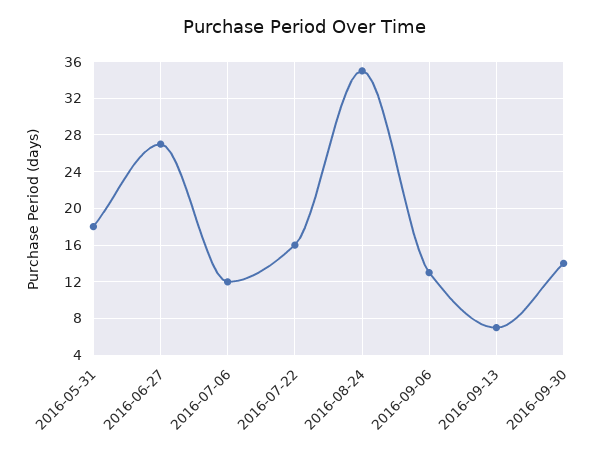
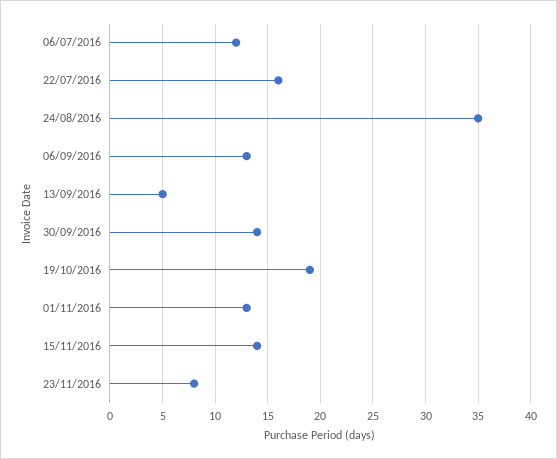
2016-05-31: 18 -> none
2016-06-27: 27 -> none
2016-09-13: 7 -> 5
19/10/2016: none -> 19
01/11/2016: none -> 13
15/11/2016: none -> 14
23/11/2016: none -> 8

